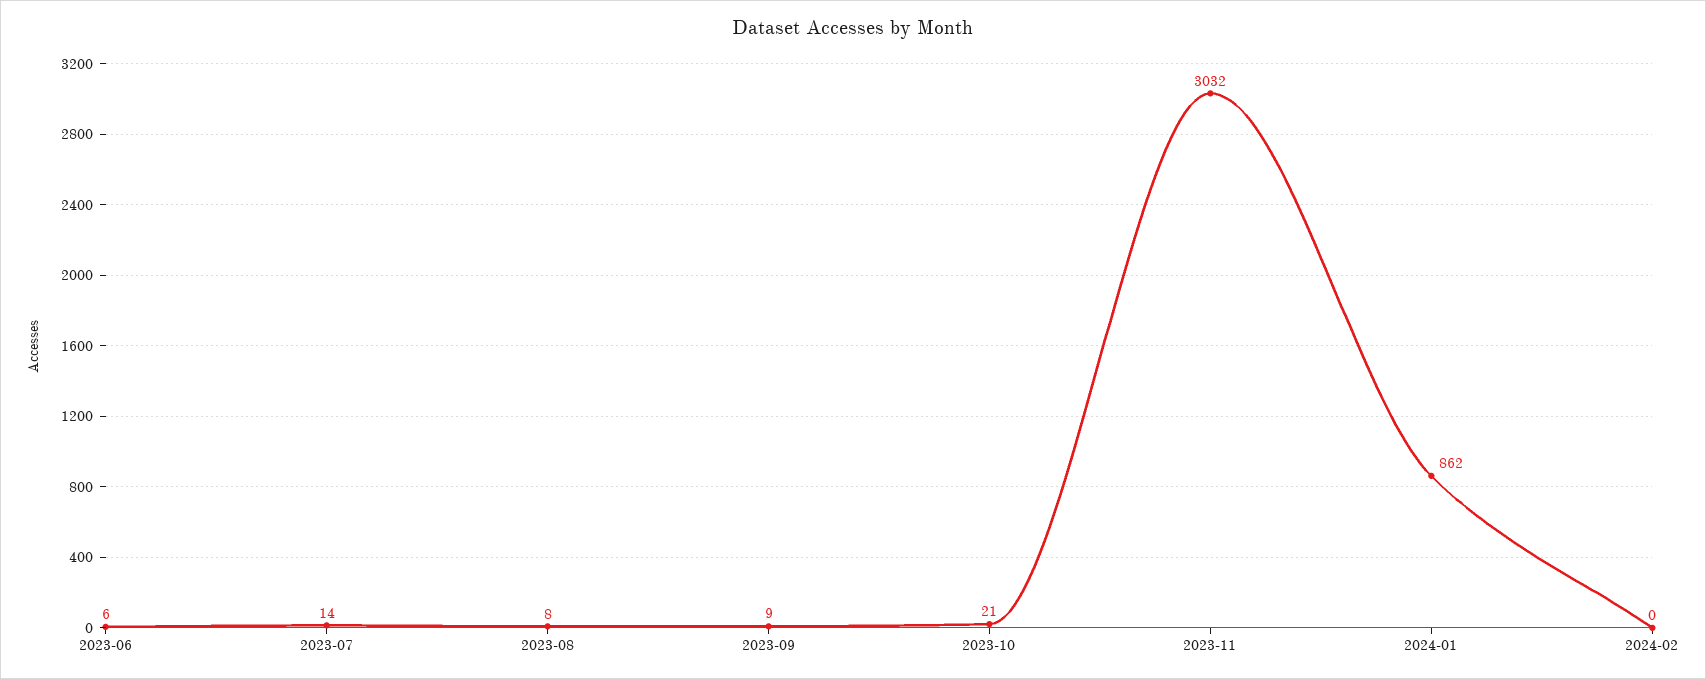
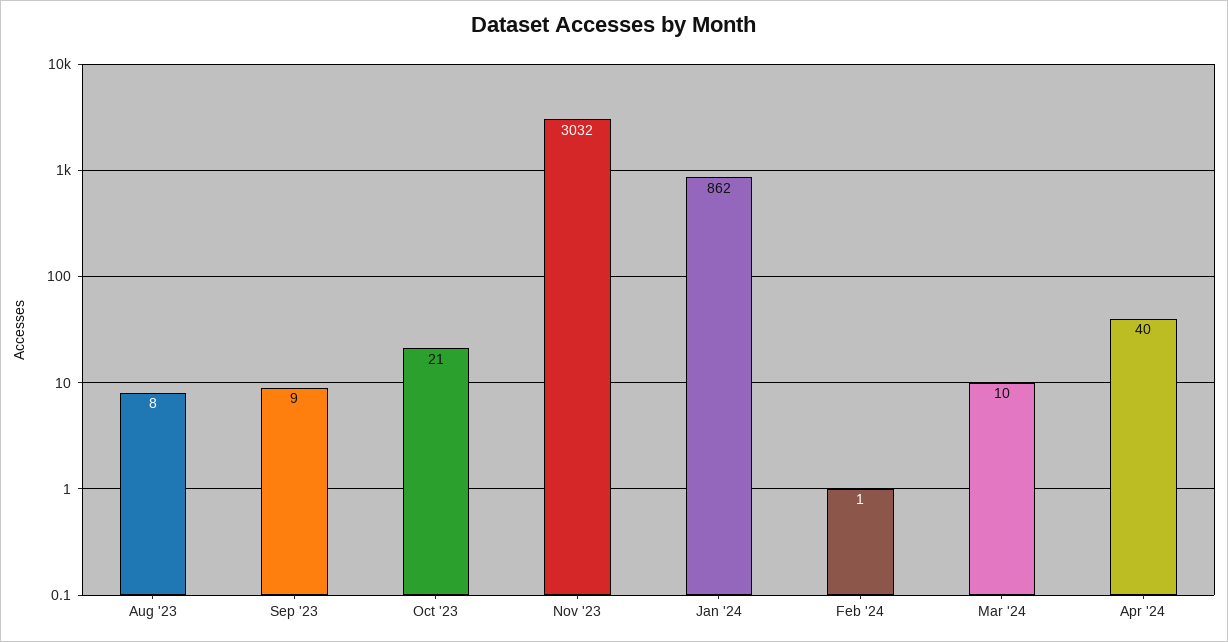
2023-06: 6 -> none
2023-07: 14 -> none
2024-02: 0 -> 1
Mar '24: none -> 10
Apr '24: none -> 40

